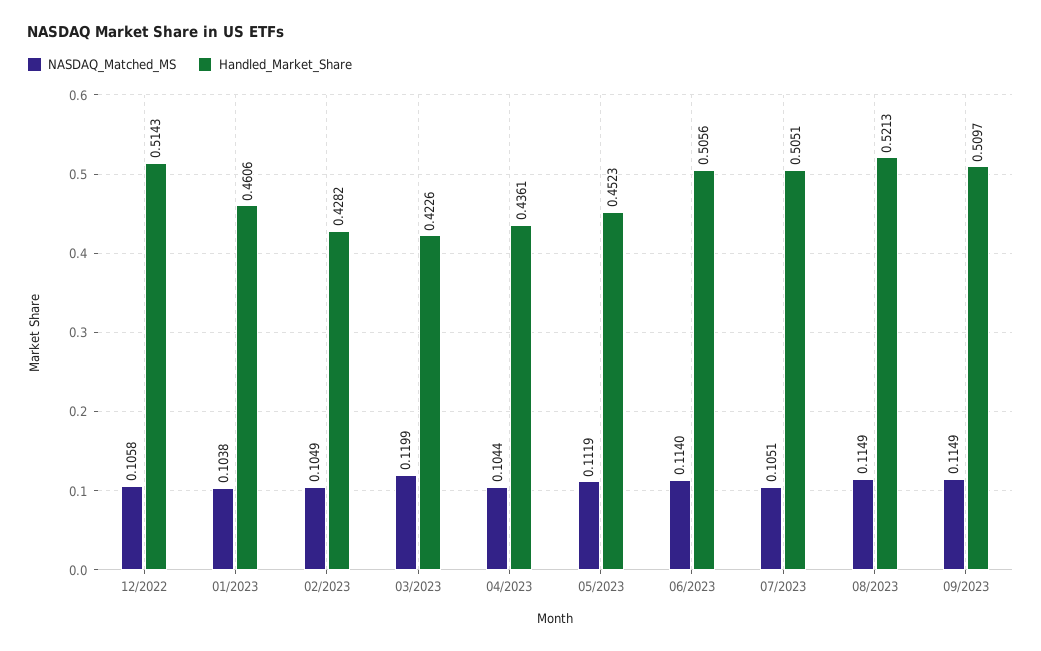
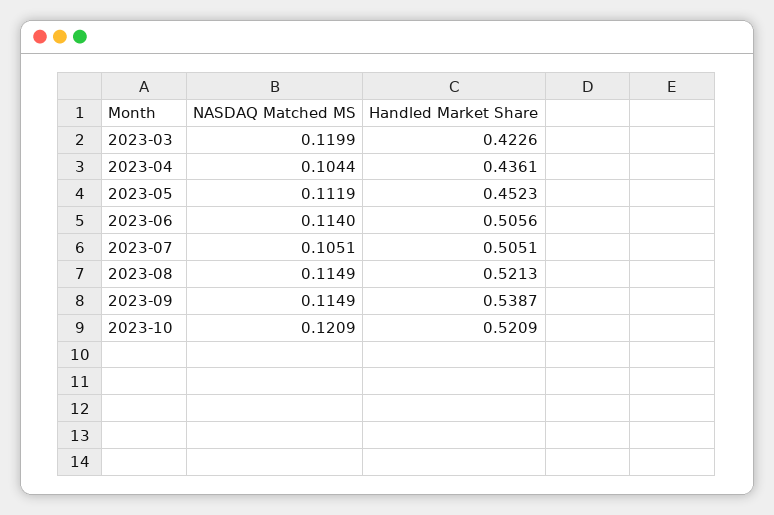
NASDAQ_Matched_MS, 12/2022: 0.1058 -> none
Handled_Market_Share, 12/2022: 0.5143 -> none
NASDAQ_Matched_MS, 01/2023: 0.1038 -> none
Handled_Market_Share, 01/2023: 0.4606 -> none
NASDAQ_Matched_MS, 02/2023: 0.1049 -> none
Handled_Market_Share, 02/2023: 0.4282 -> none
Handled_Market_Share, 09/2023: 0.5097 -> 0.5387
NASDAQ_Matched_MS, 2023-10: none -> 0.1209
Handled_Market_Share, 2023-10: none -> 0.5209

